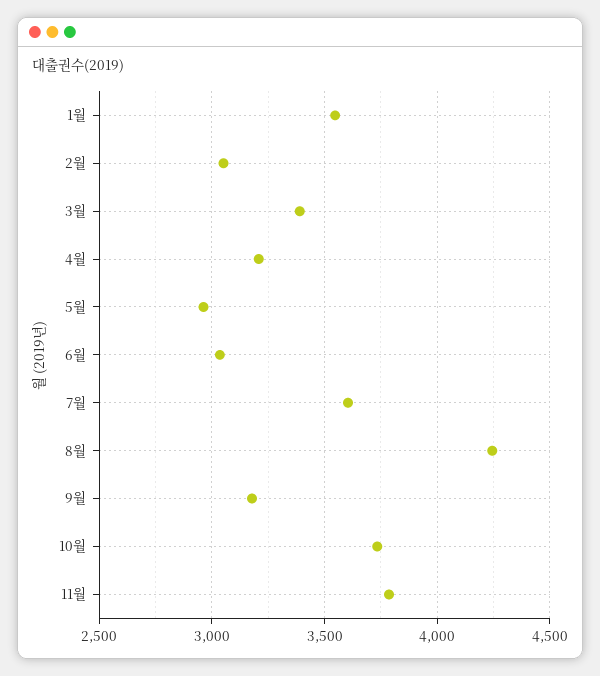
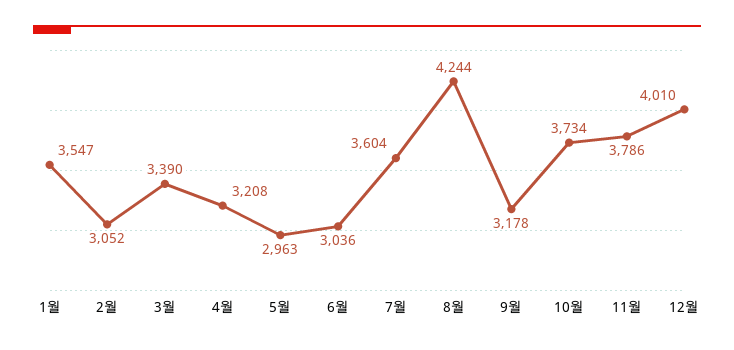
12월: none -> 4010

